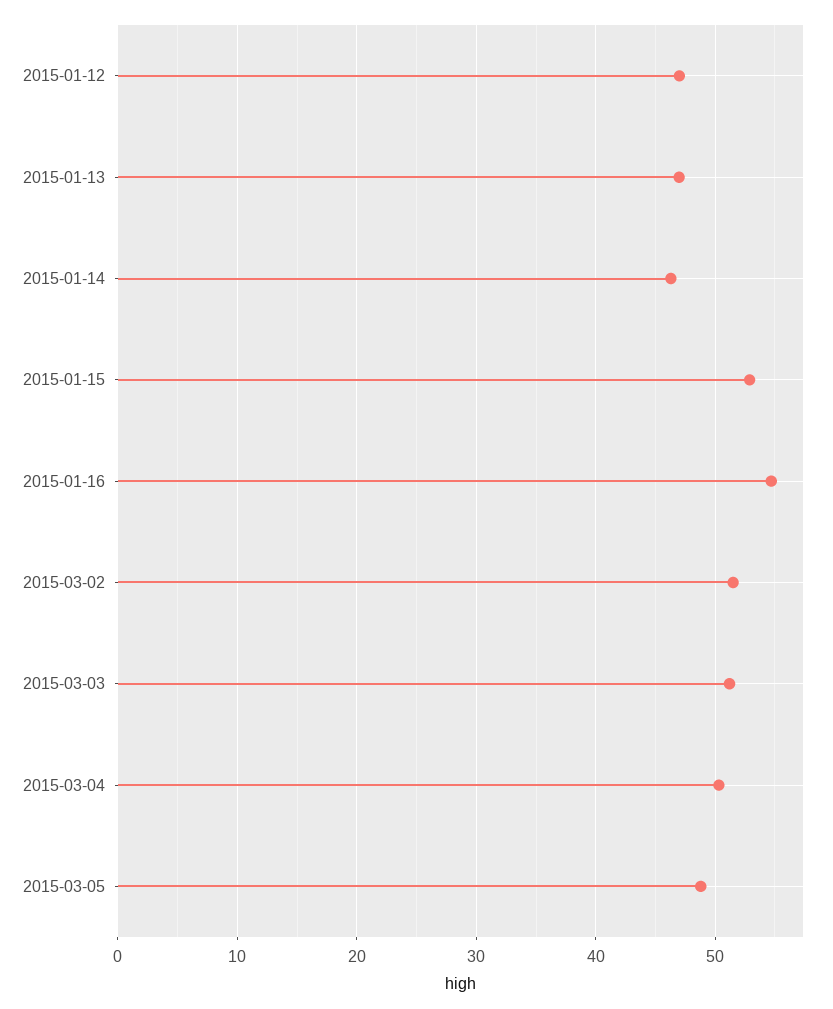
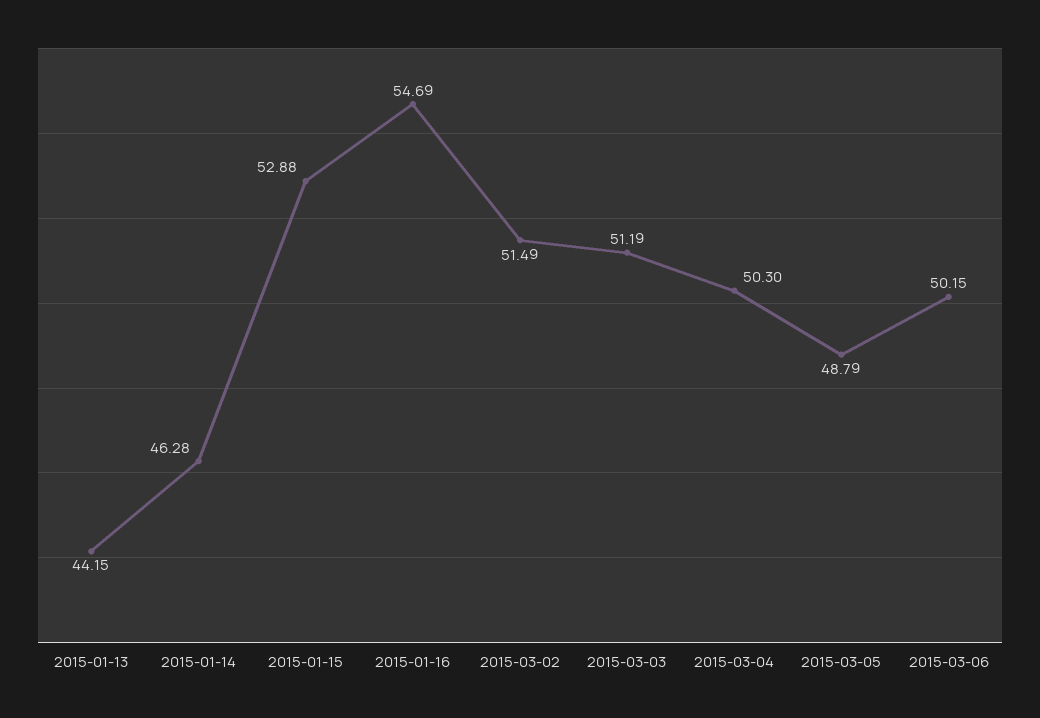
2015-01-12: 47 -> none
2015-01-13: 47 -> 44.15
2015-03-06: none -> 50.15

